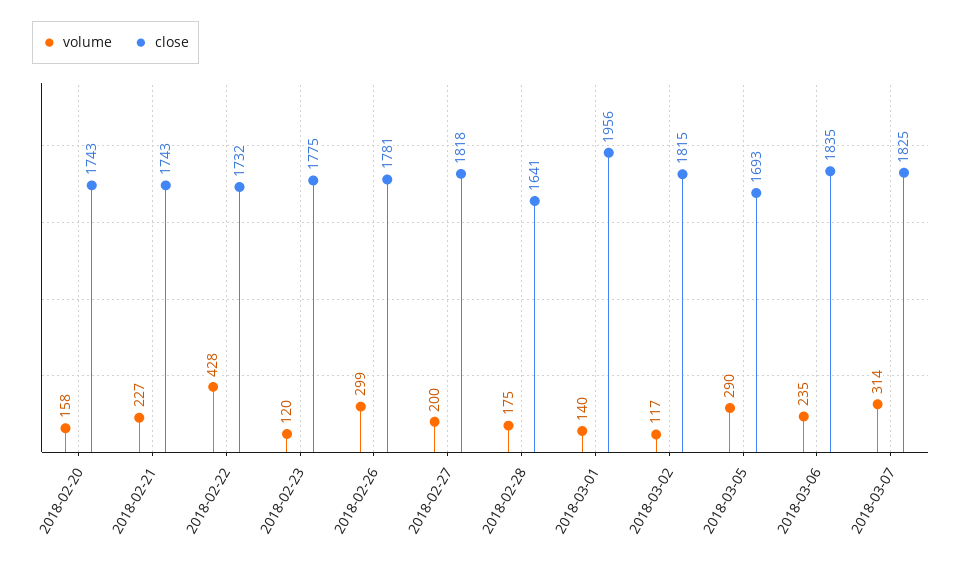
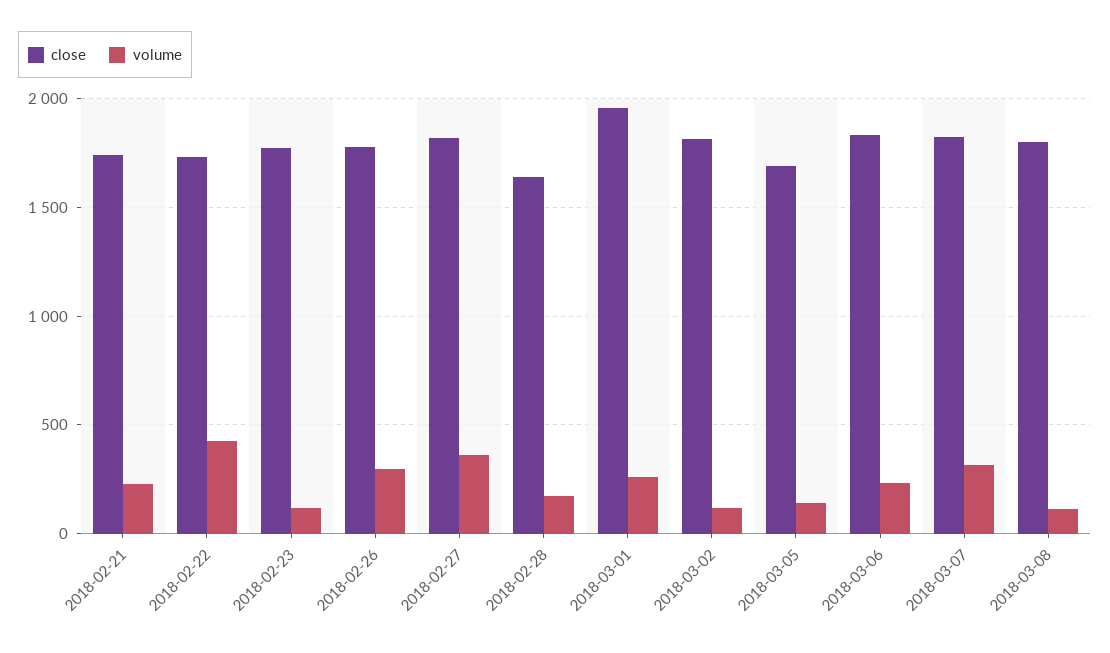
volume, 2018-02-20: 158 -> none
close, 2018-02-20: 1743 -> none
volume, 2018-02-27: 200 -> 350
volume, 2018-03-01: 140 -> 250
volume, 2018-03-05: 290 -> 150
close, 2018-03-08: none -> 1800
volume, 2018-03-08: none -> 100

